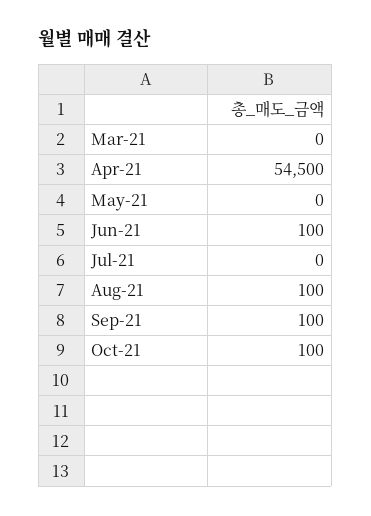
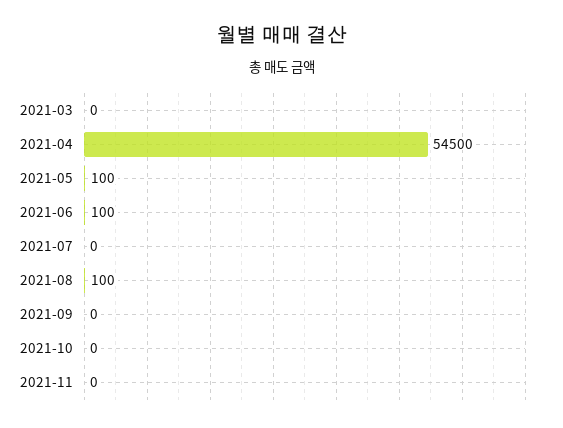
May-21: 0 -> 100
Sep-21: 100 -> 0
Oct-21: 100 -> 0
2021-11: none -> 0

